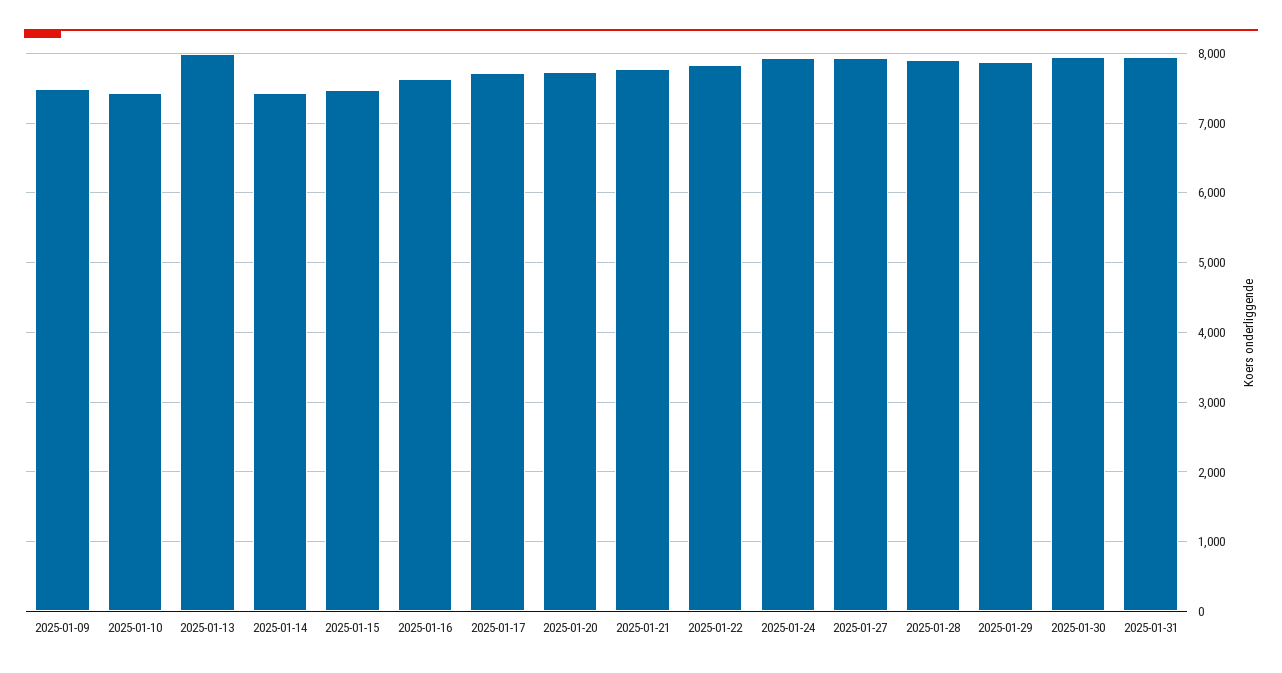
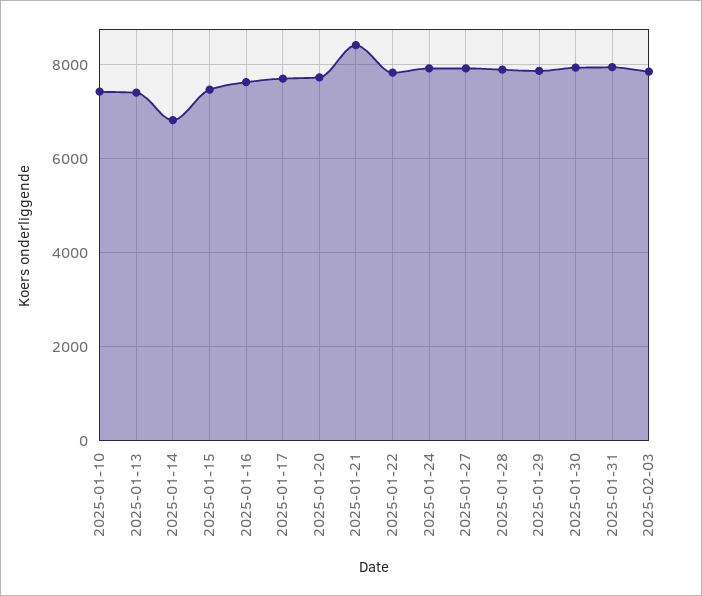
2025-01-09: 7500 -> none
2025-01-13: 8000 -> 7400
2025-01-14: 7400 -> 6800
2025-01-21: 7800 -> 8400
2025-02-03: none -> 7800

